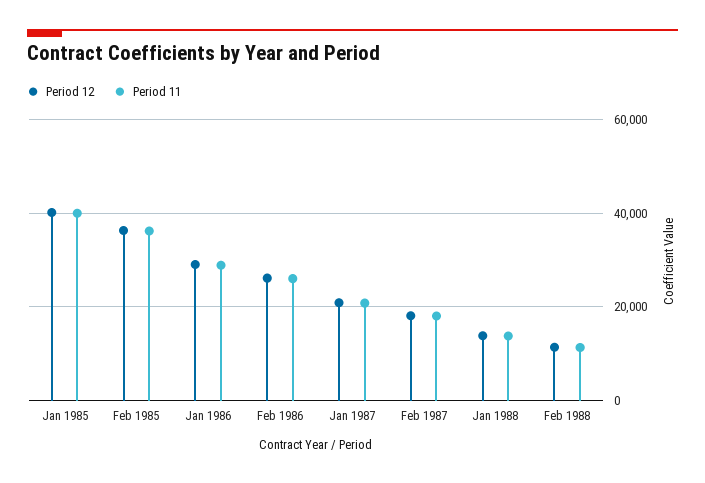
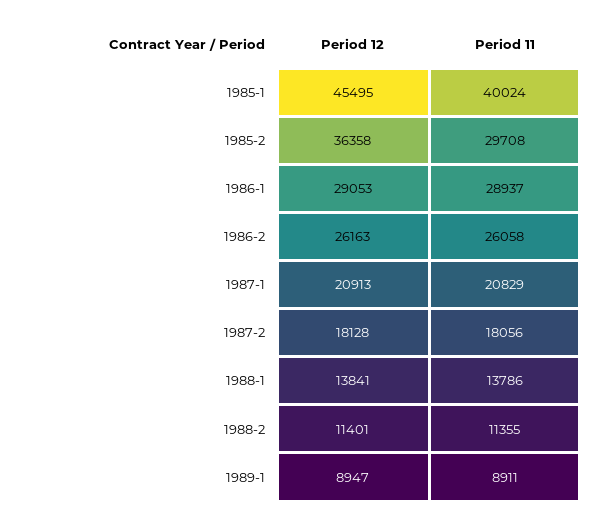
Period 12, Jan 1985: 40000 -> 45495
Period 11, Feb 1985: 36000 -> 29708
Period 12, 1989-1: none -> 8947
Period 11, 1989-1: none -> 8911

